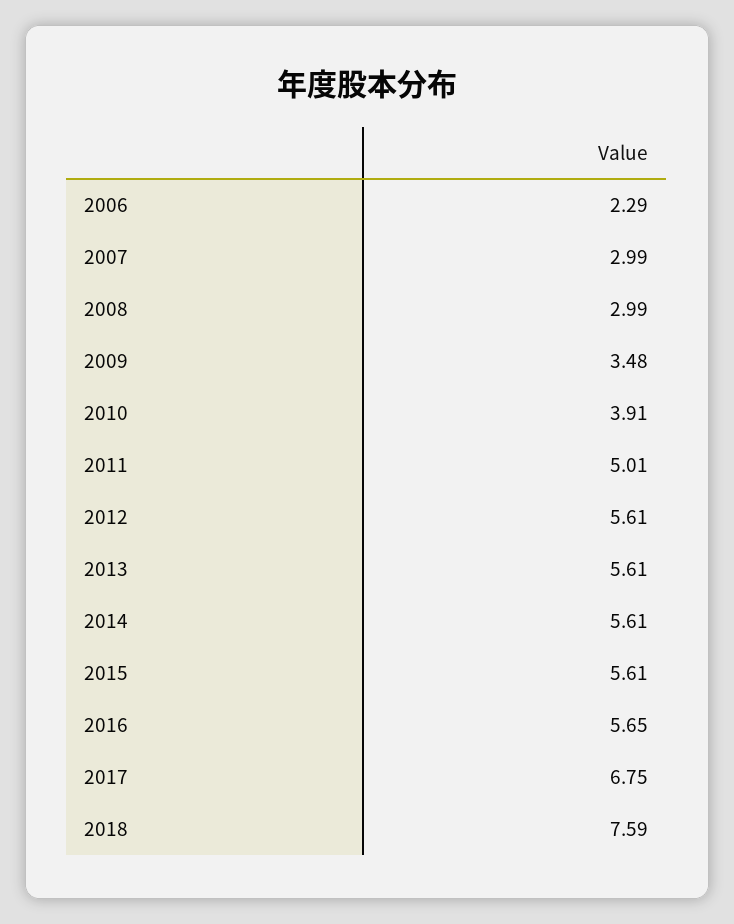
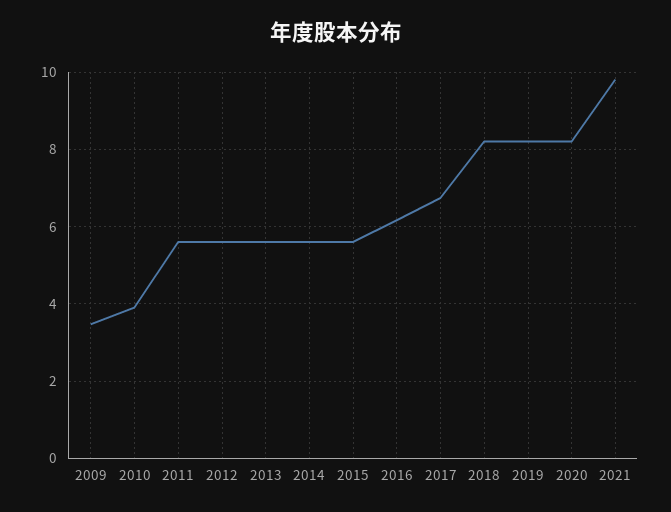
2006: 2.29 -> none
2007: 2.99 -> none
2008: 2.99 -> none
2011: 5.01 -> 5.6
2016: 5.65 -> 6.2
2018: 7.59 -> 8.2
2019: none -> 8.2
2020: none -> 8.2
2021: none -> 9.8

